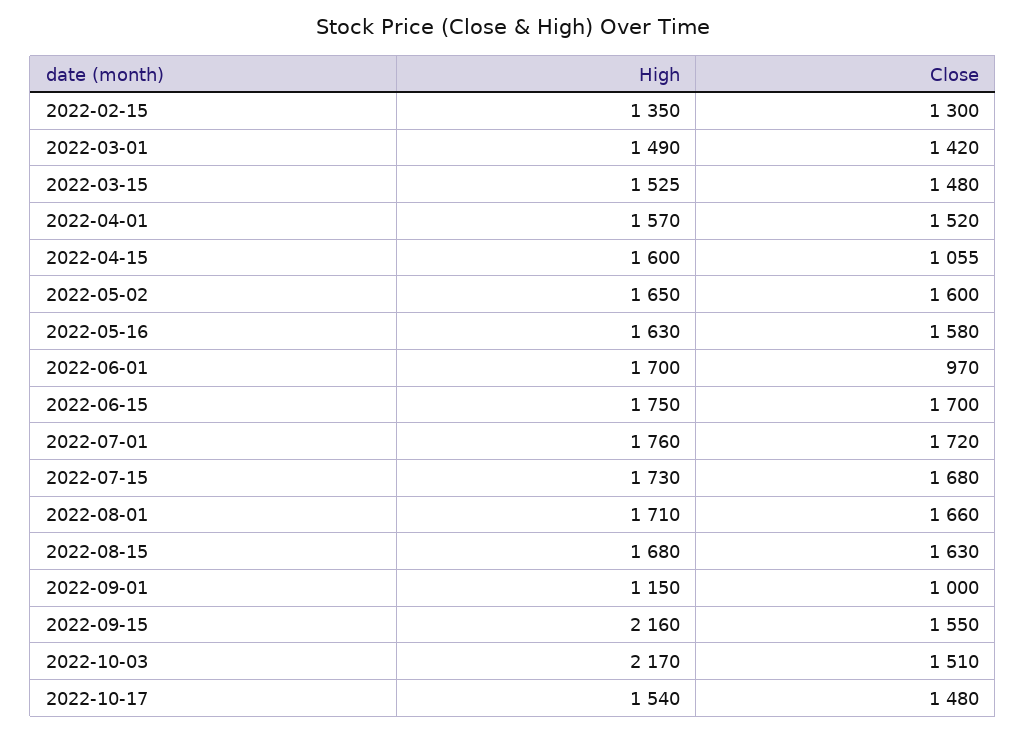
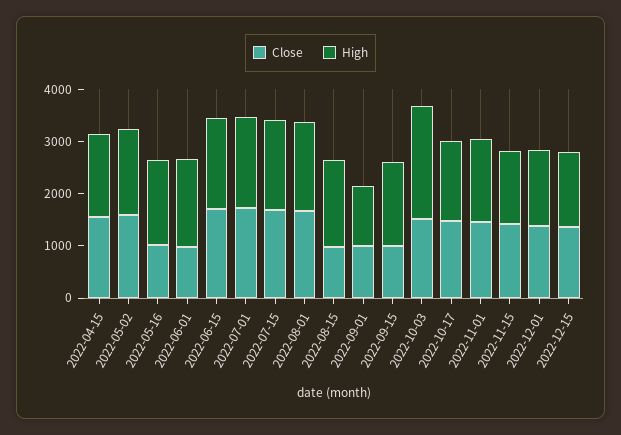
High, 2022-02-15: 1350 -> none
Close, 2022-02-15: 1300 -> none
High, 2022-03-01: 1490 -> none
Close, 2022-03-01: 1420 -> none
High, 2022-03-15: 1525 -> none
Close, 2022-03-15: 1480 -> none
High, 2022-04-01: 1570 -> none
Close, 2022-04-01: 1520 -> none
Close, 2022-04-15: 1055 -> 1600
Close, 2022-05-16: 1580 -> 1000
Close, 2022-08-15: 1630 -> 1000
High, 2022-09-15: 2160 -> 1600
Close, 2022-09-15: 1550 -> 1000
Close, 2022-11-01: none -> 1400
High, 2022-11-01: none -> 1600
Close, 2022-11-15: none -> 1400
High, 2022-11-15: none -> 1400
Close, 2022-12-01: none -> 1400
High, 2022-12-01: none -> 1400
Close, 2022-12-15: none -> 1400
High, 2022-12-15: none -> 1400

